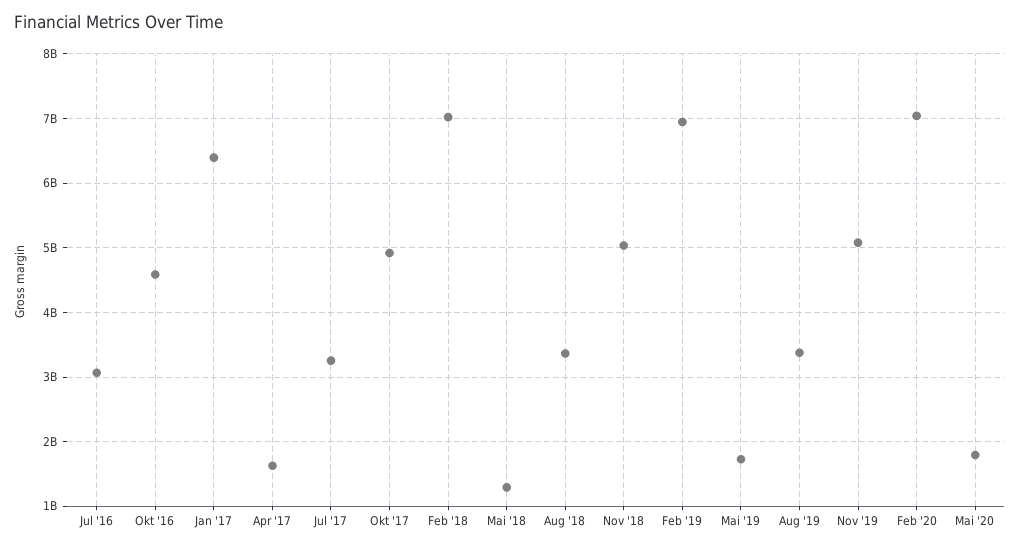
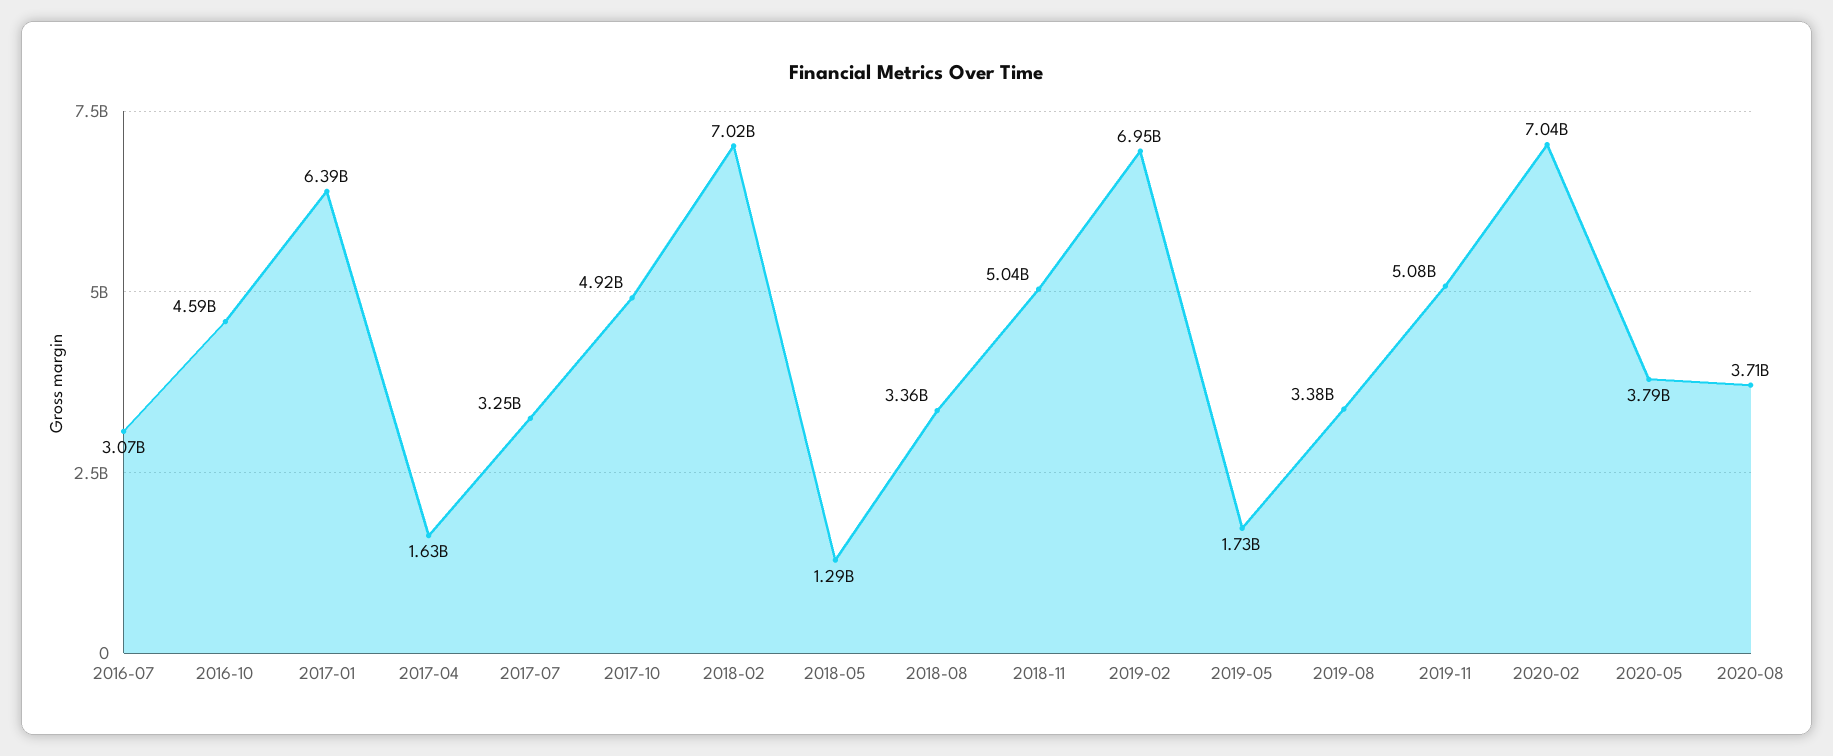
Mai '20: 1800000000 -> 3790000000
2020-08: none -> 3710000000

